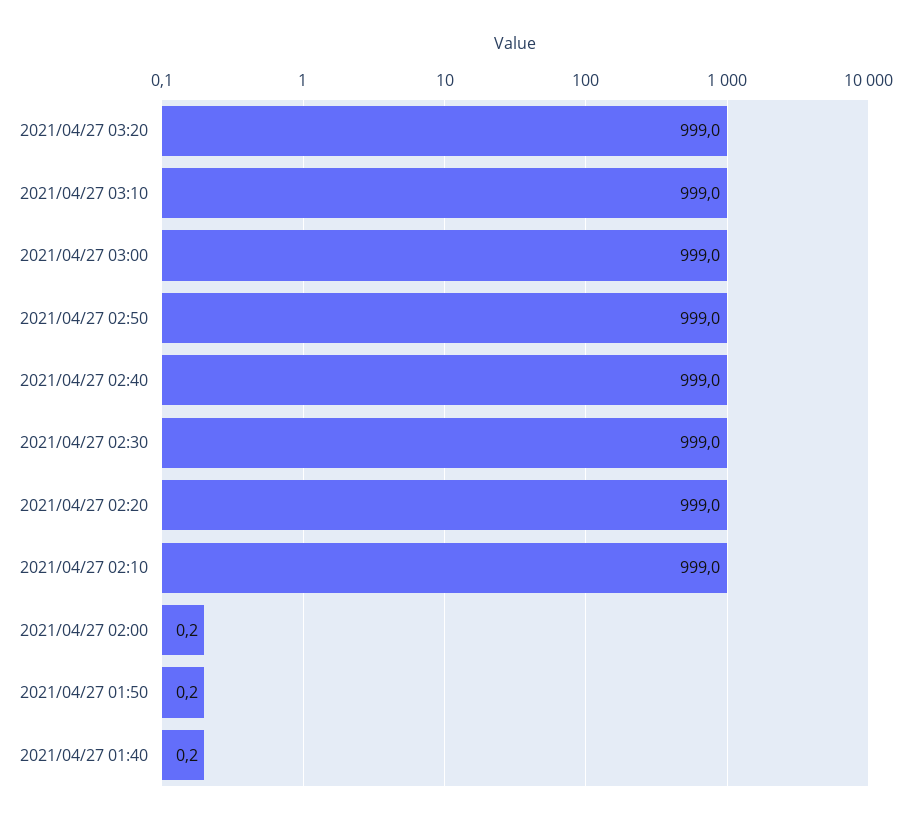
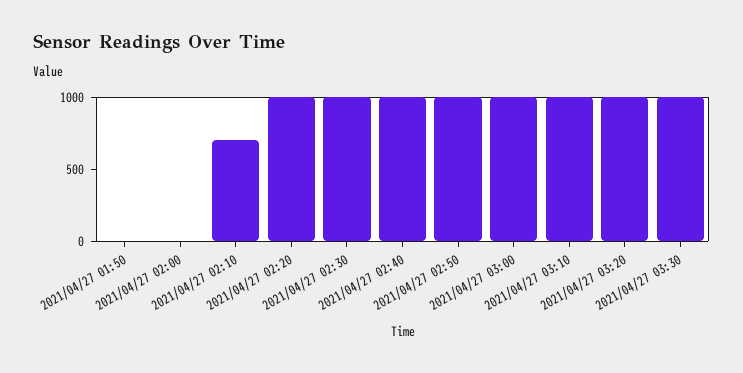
2021/04/27 02:10: 999 -> 700
2021/04/27 01:40: 0.2 -> none
2021/04/27 03:30: none -> 1000

